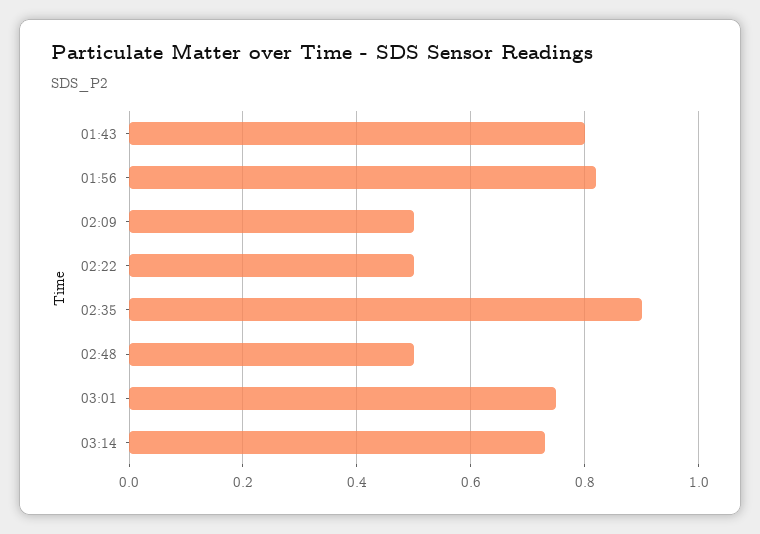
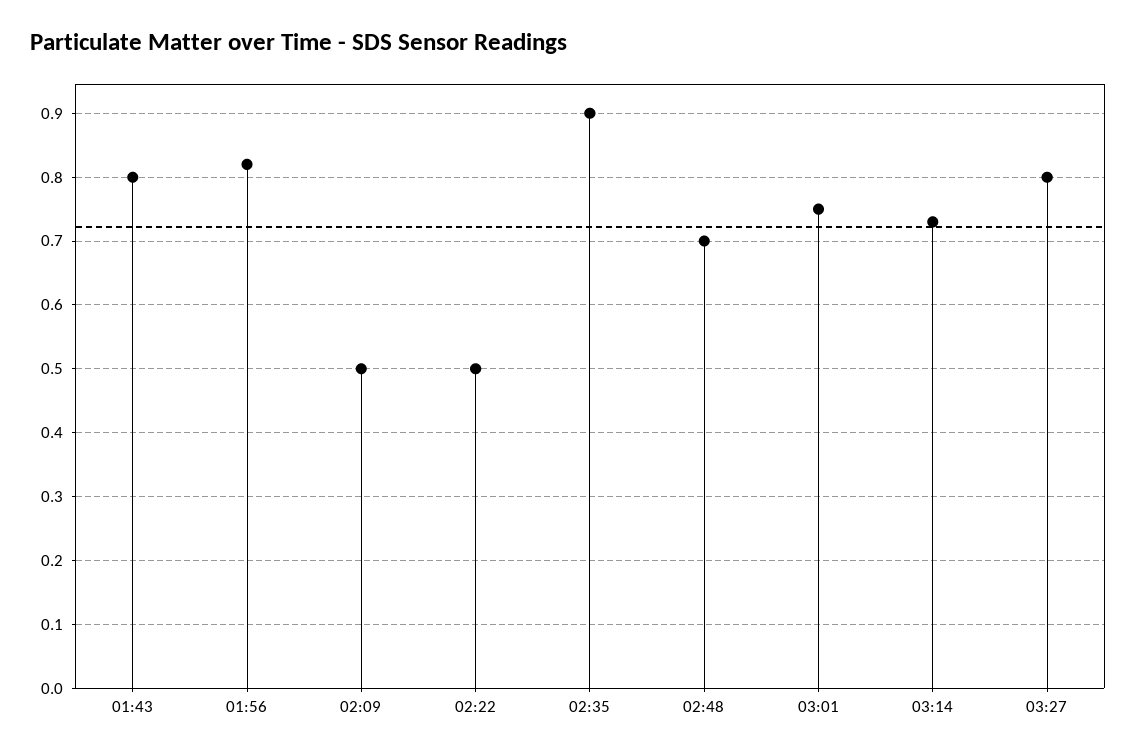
02:48: 0.5 -> 0.7
03:27: none -> 0.8

